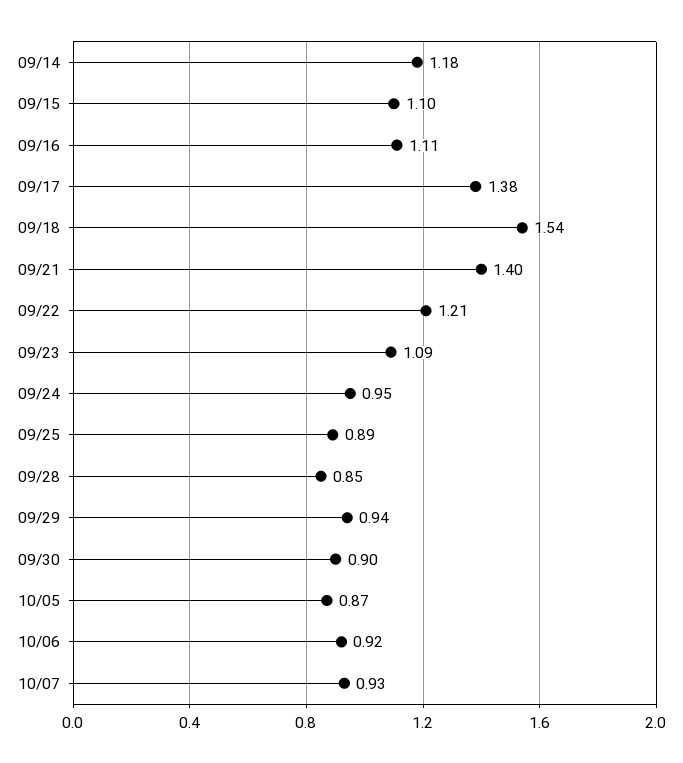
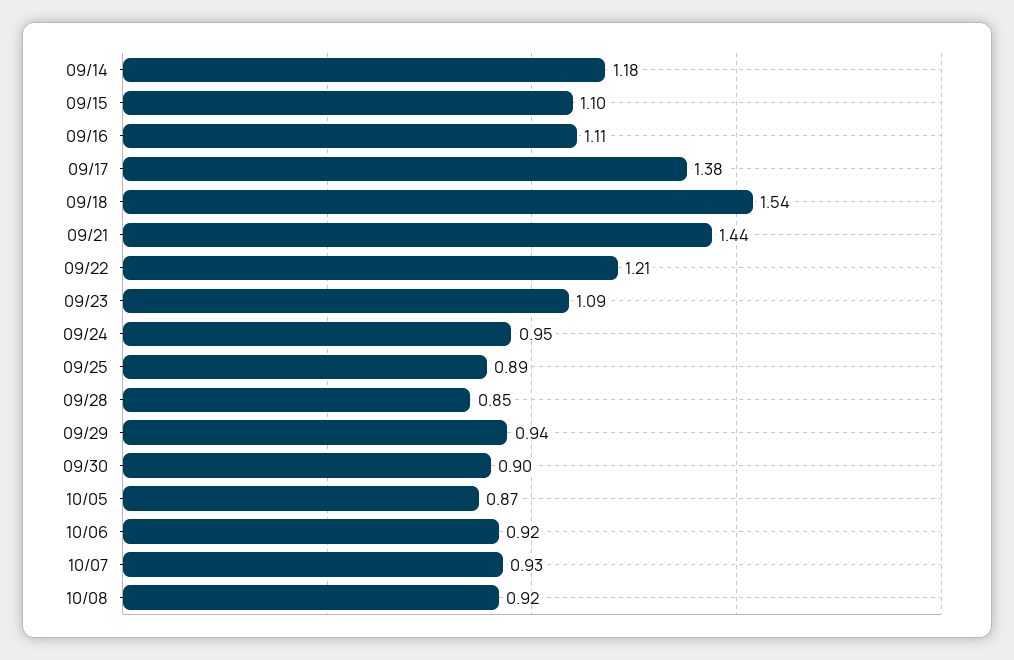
09/21: 1.4 -> 1.44
10/08: none -> 0.92

